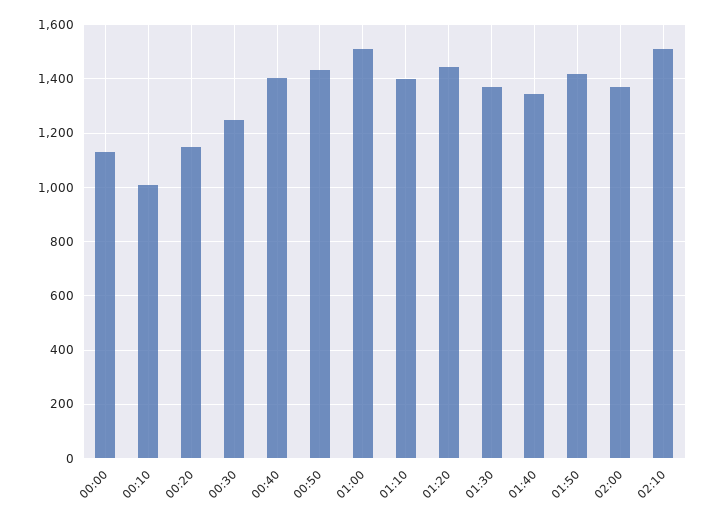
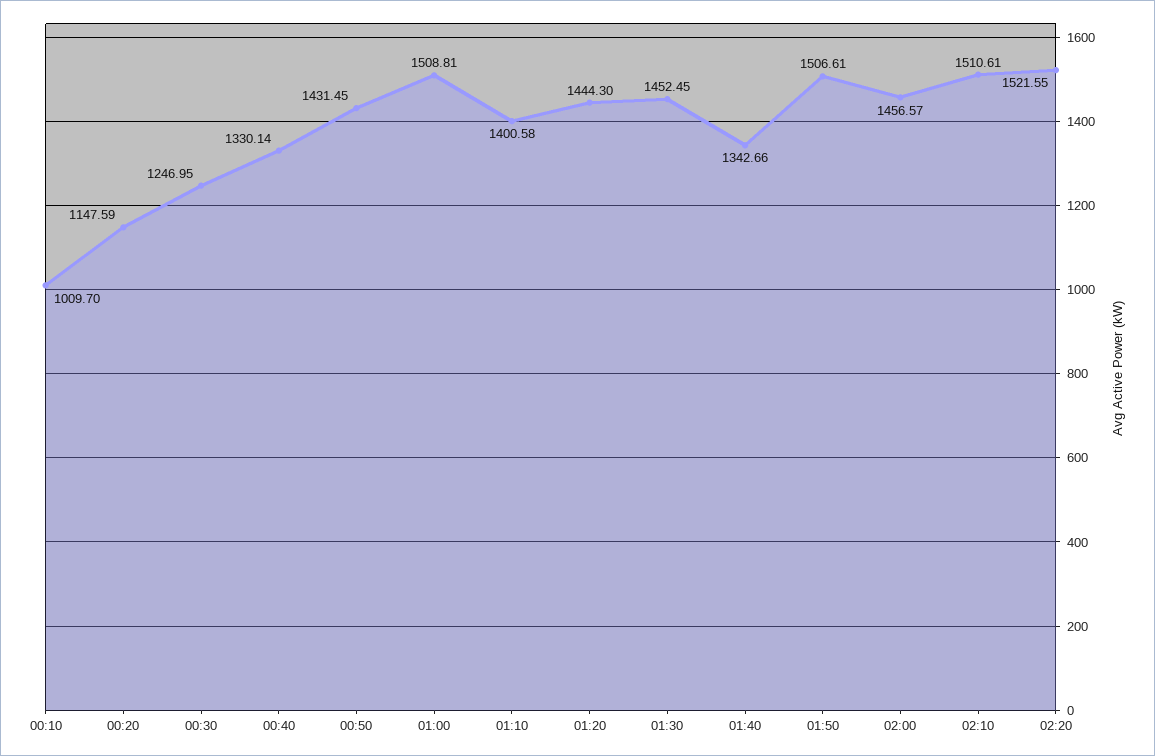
00:00: 1125 -> none
00:40: 1400 -> 1330.14
01:30: 1375 -> 1452.45
01:50: 1425 -> 1506.61
02:00: 1375 -> 1456.57
02:20: none -> 1521.55

